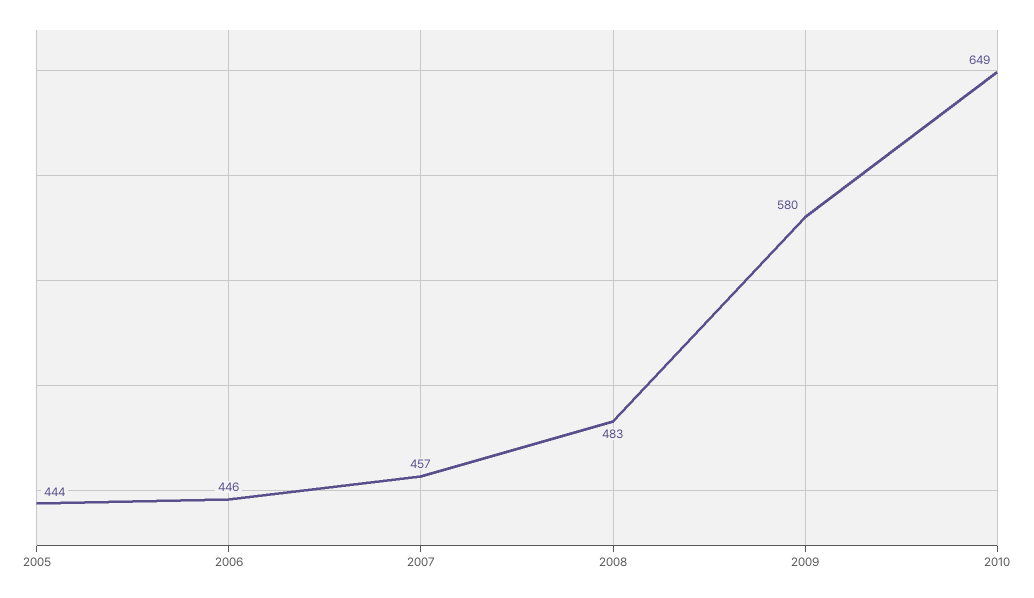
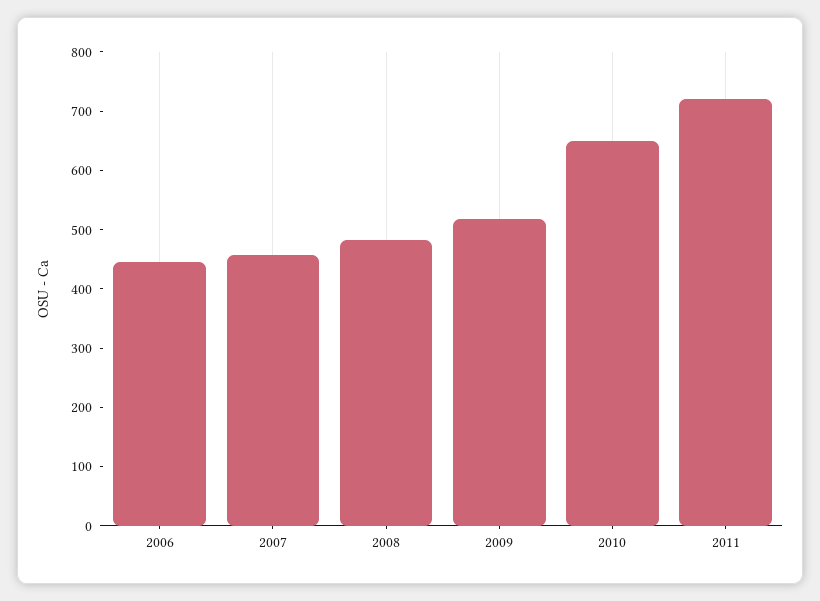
2005: 444 -> none
2009: 580 -> 520
2011: none -> 720

